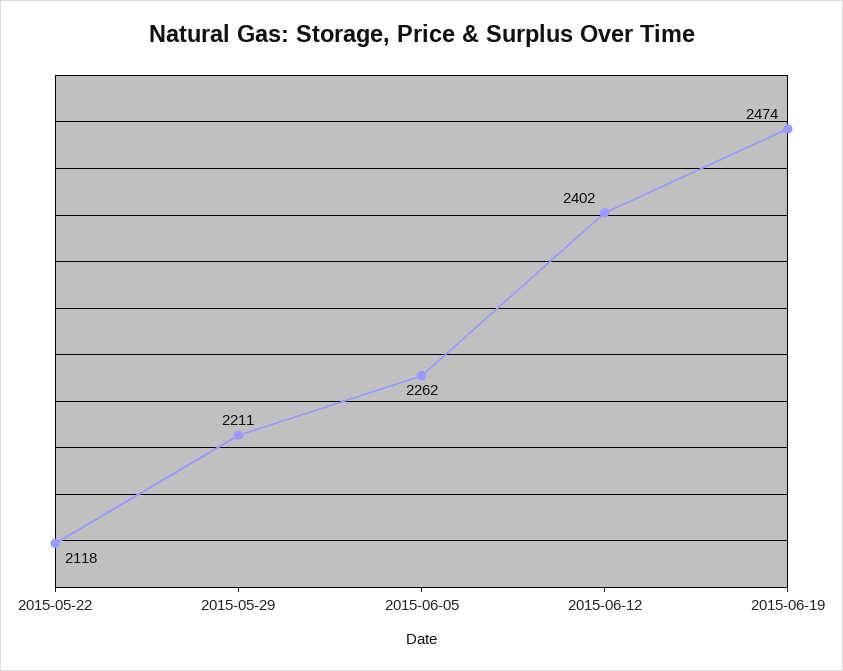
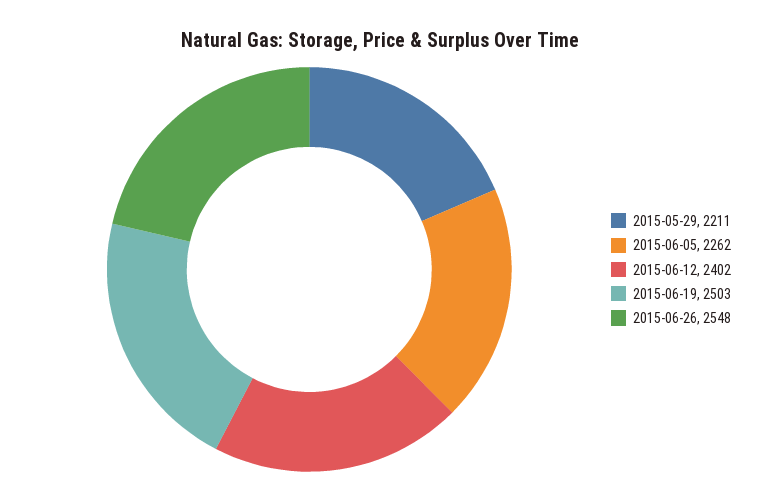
2015-05-22: 2118 -> none
2015-06-19: 2474 -> 2503
2015-06-26: none -> 2548

